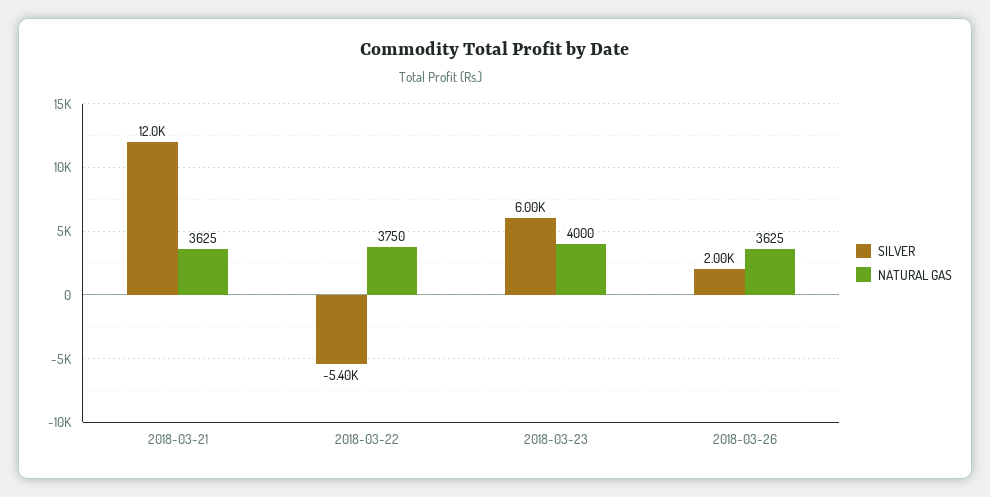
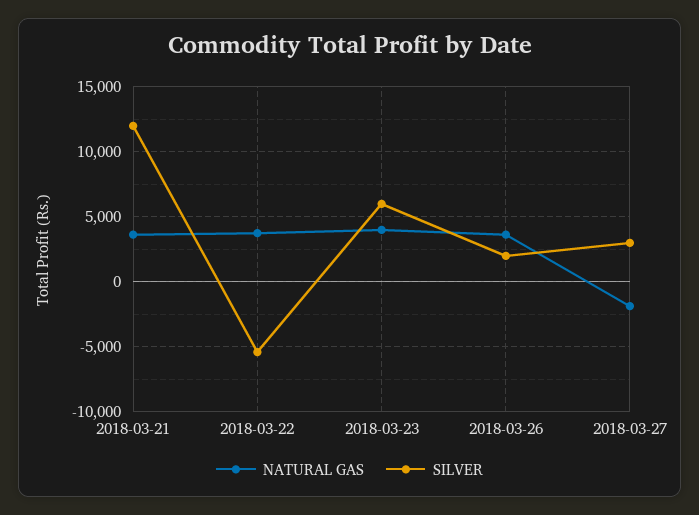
NATURAL GAS, 2018-03-27: none -> -2000
SILVER, 2018-03-27: none -> 3000

